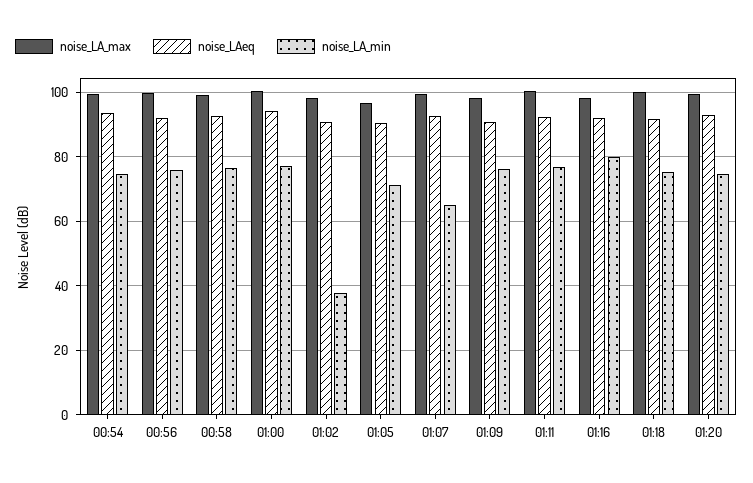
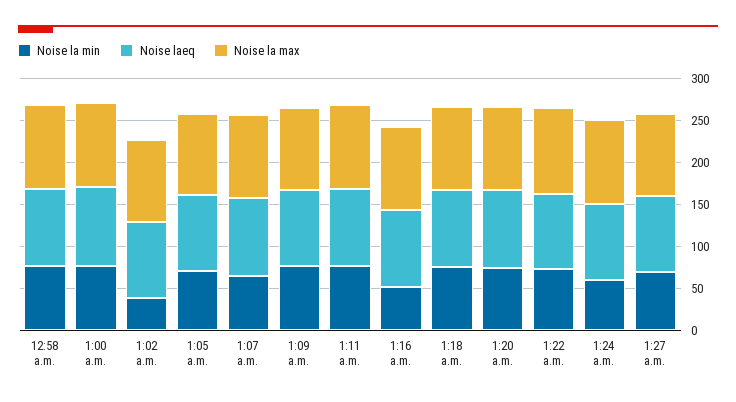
noise_LA_max, 00:54: 100 -> none
noise_LAeq, 00:54: 94 -> none
noise_LA_min, 00:54: 74 -> none
noise_LA_max, 00:56: 100 -> none
noise_LAeq, 00:56: 92 -> none
noise_LA_min, 00:56: 76 -> none
noise_LA_min, 01:16: 80 -> 50
noise_LA_min, 1:22 a.m.: none -> 70
noise_LAeq, 1:22 a.m.: none -> 90
noise_LA_max, 1:22 a.m.: none -> 100
noise_LA_min, 1:24 a.m.: none -> 60
noise_LAeq, 1:24 a.m.: none -> 90
noise_LA_max, 1:24 a.m.: none -> 100
noise_LA_min, 1:27 a.m.: none -> 70
noise_LAeq, 1:27 a.m.: none -> 90
noise_LA_max, 1:27 a.m.: none -> 100

